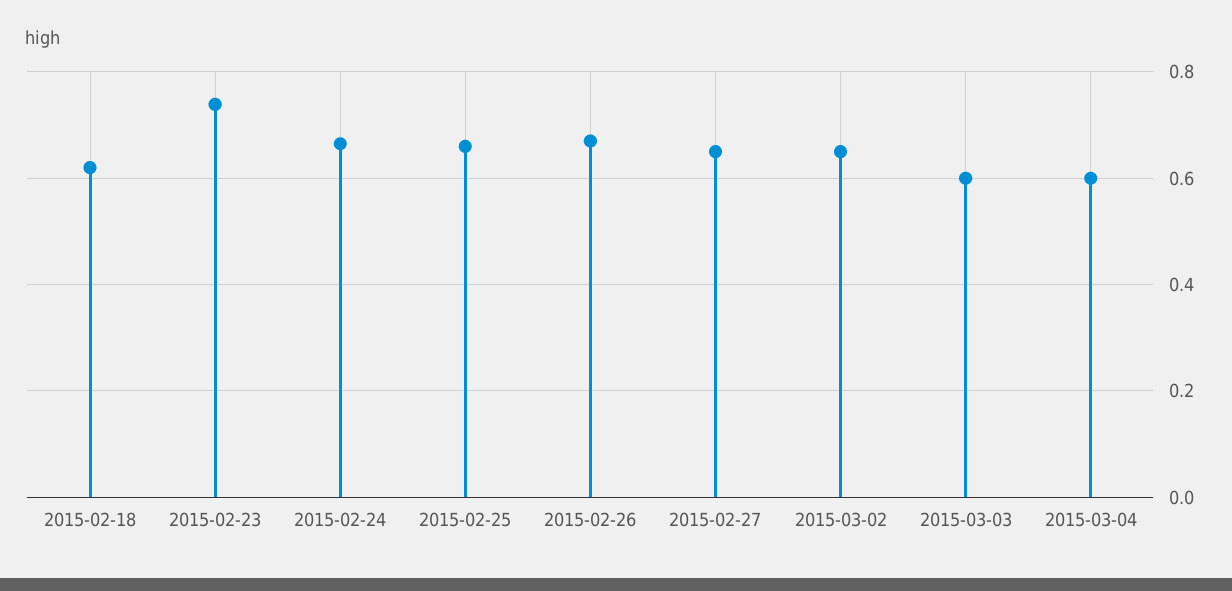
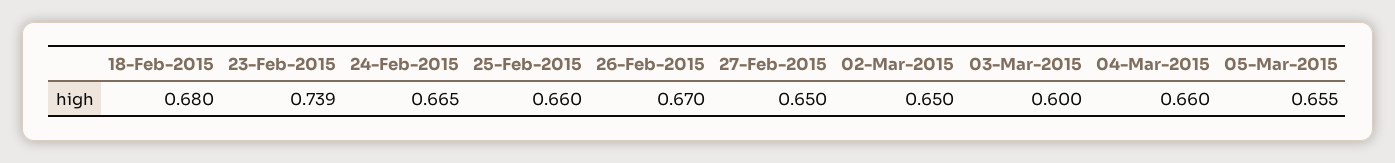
2015-02-18: 0.62 -> 0.68
2015-03-04: 0.6 -> 0.66
05-Mar-2015: none -> 0.655

